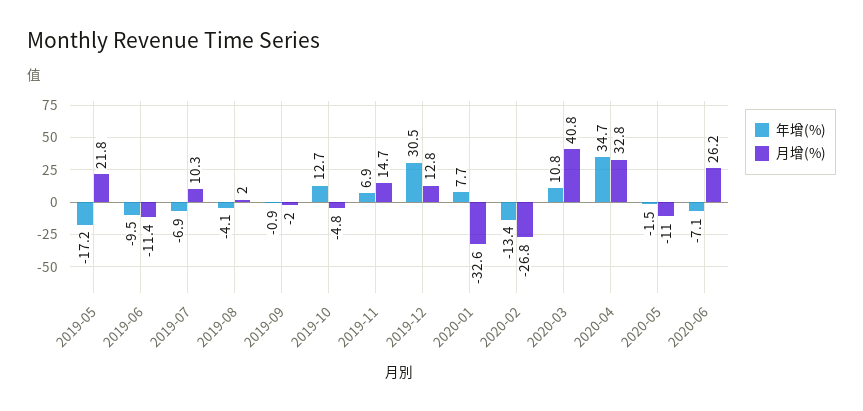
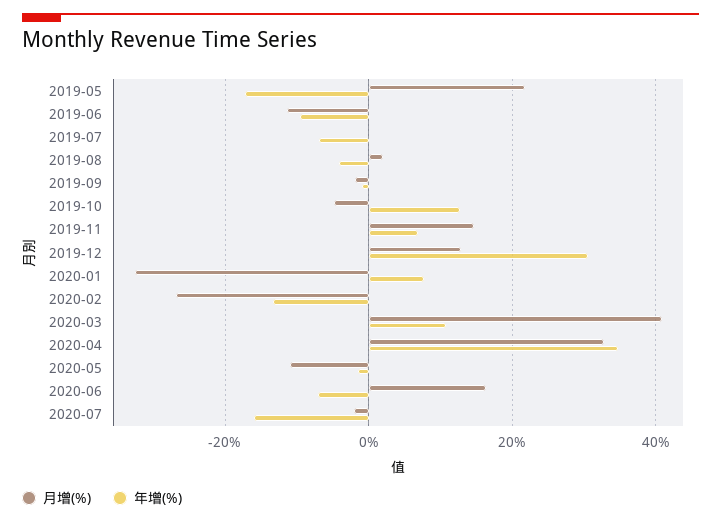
月增(%), 2019-07: 10.3 -> 0
月增(%), 2020-06: 26.2 -> 16
月增(%), 2020-07: none -> -2
年增(%), 2020-07: none -> -16

